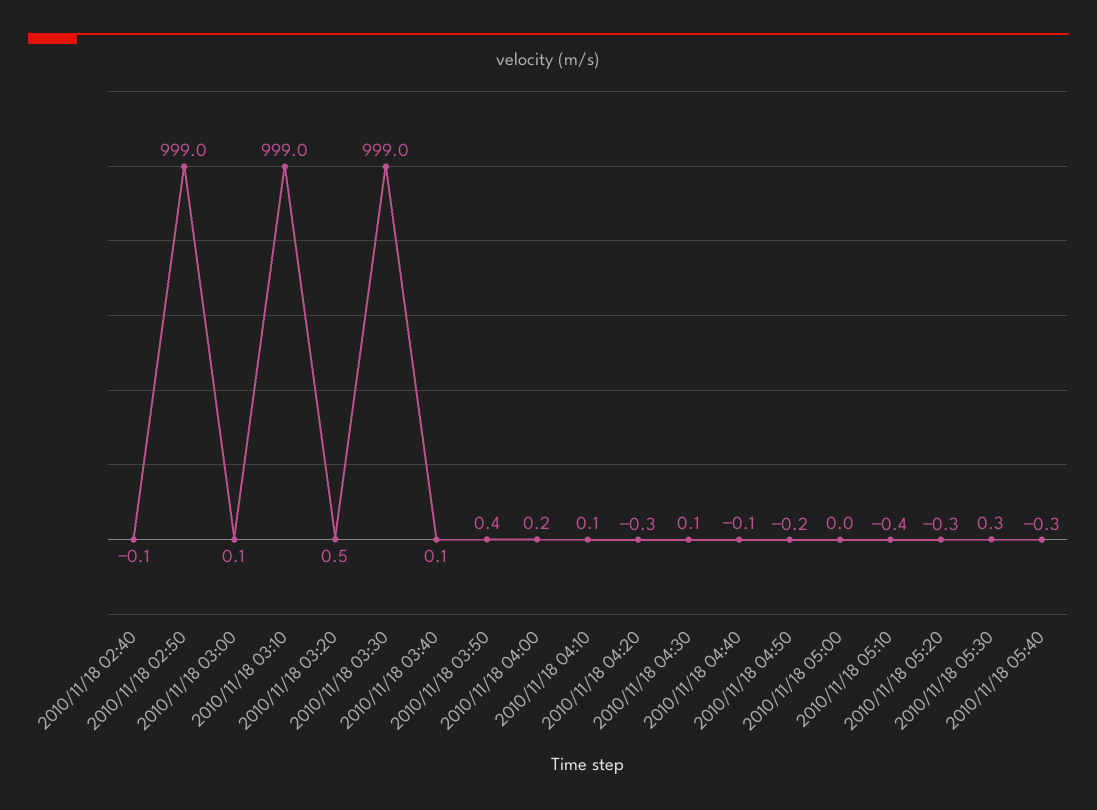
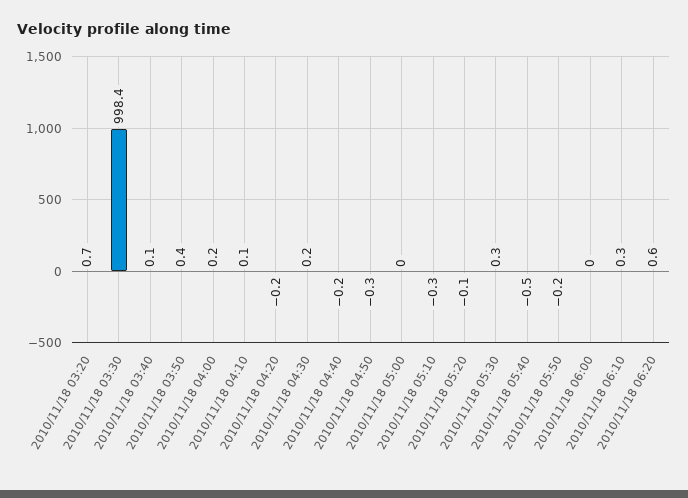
2010/11/18 02:40: -0.1 -> none
2010/11/18 02:50: 999 -> none
2010/11/18 03:00: 0.1 -> none
2010/11/18 03:10: 999 -> none
2010/11/18 03:20: 0.5 -> 0.7
2010/11/18 03:30: 999 -> 998.4
2010/11/18 04:20: -0.3 -> -0.2
2010/11/18 04:30: 0.1 -> 0.2
2010/11/18 04:40: -0.1 -> -0.2
2010/11/18 04:50: -0.2 -> -0.3
2010/11/18 05:10: -0.4 -> -0.3
2010/11/18 05:20: -0.3 -> -0.1
2010/11/18 05:40: -0.3 -> -0.5
2010/11/18 05:50: none -> -0.2
2010/11/18 06:00: none -> 0
2010/11/18 06:10: none -> 0.3
2010/11/18 06:20: none -> 0.6

